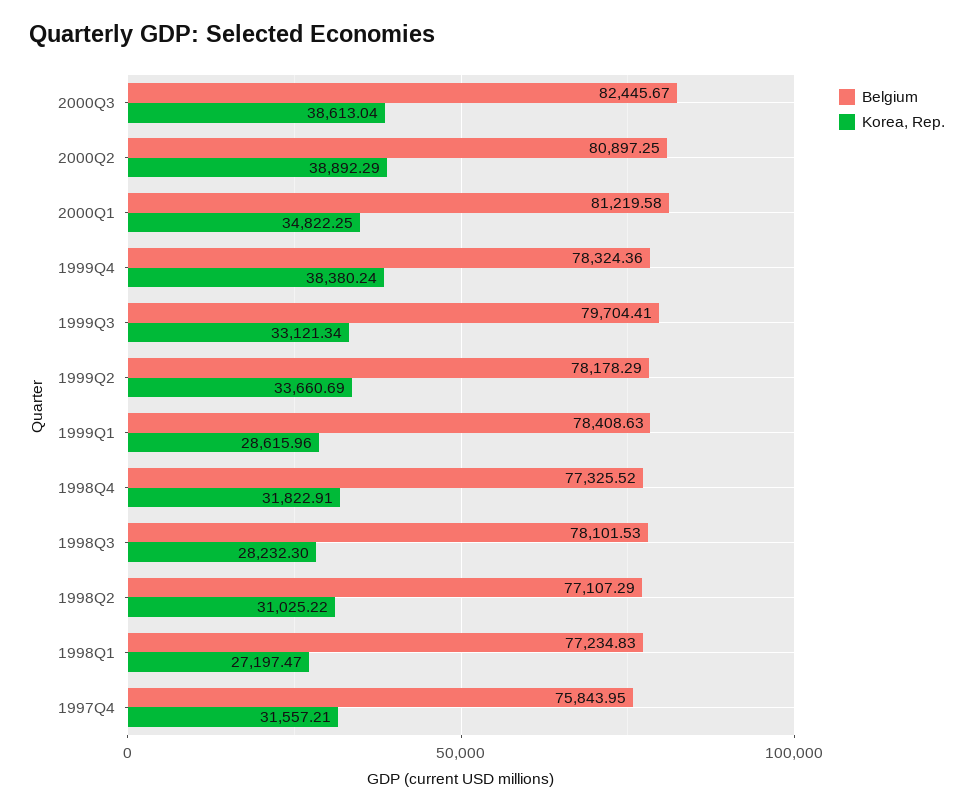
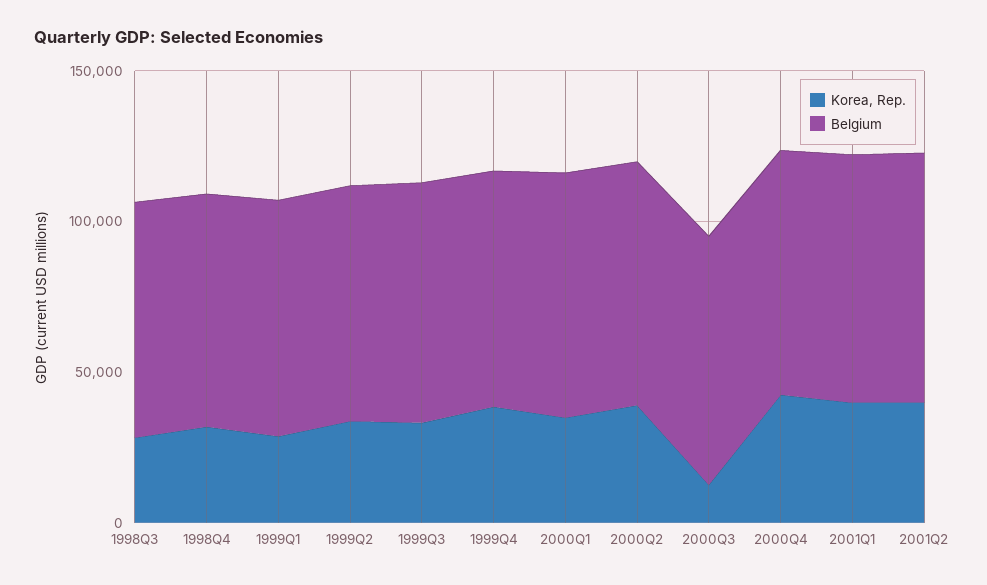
Korea, Rep., 2000Q3: 38613.04 -> 10000
Belgium, 1998Q2: 77107.29 -> none
Korea, Rep., 1998Q2: 31025.22 -> none
Belgium, 1998Q1: 77234.83 -> none
Korea, Rep., 1998Q1: 27197.47 -> none
Belgium, 1997Q4: 75843.95 -> none
Korea, Rep., 1997Q4: 31557.21 -> none
Korea, Rep., 2000Q4: none -> 40000
Belgium, 2000Q4: none -> 80000
Korea, Rep., 2001Q1: none -> 40000
Belgium, 2001Q1: none -> 80000
Korea, Rep., 2001Q2: none -> 40000
Belgium, 2001Q2: none -> 80000

